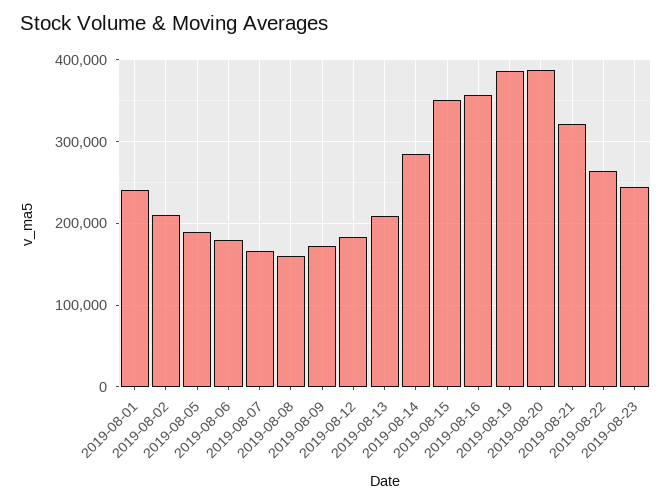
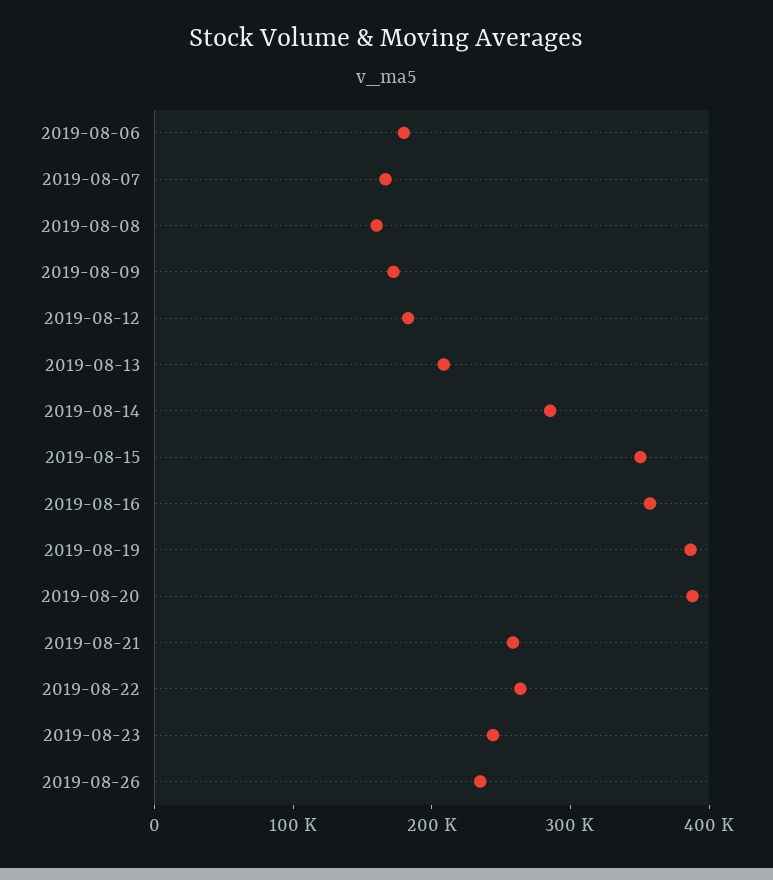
2019-08-01: 240000 -> none
2019-08-02: 210000 -> none
2019-08-05: 190000 -> none
2019-08-21: 320000 -> 260000
2019-08-26: none -> 240000

